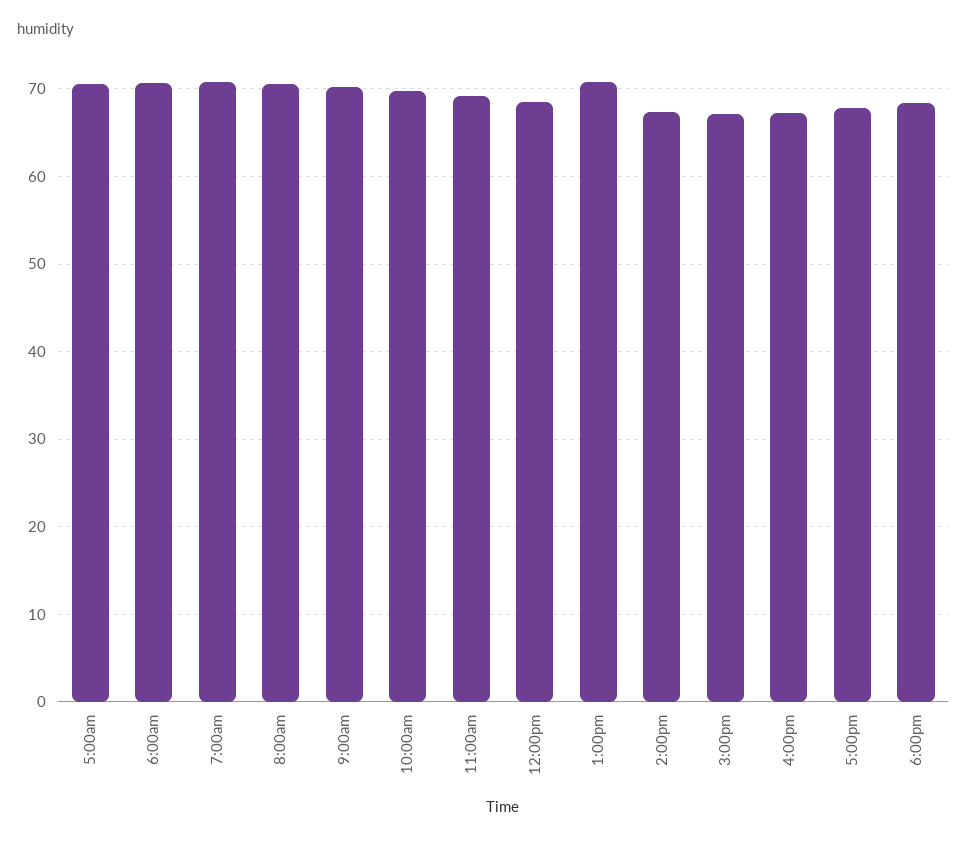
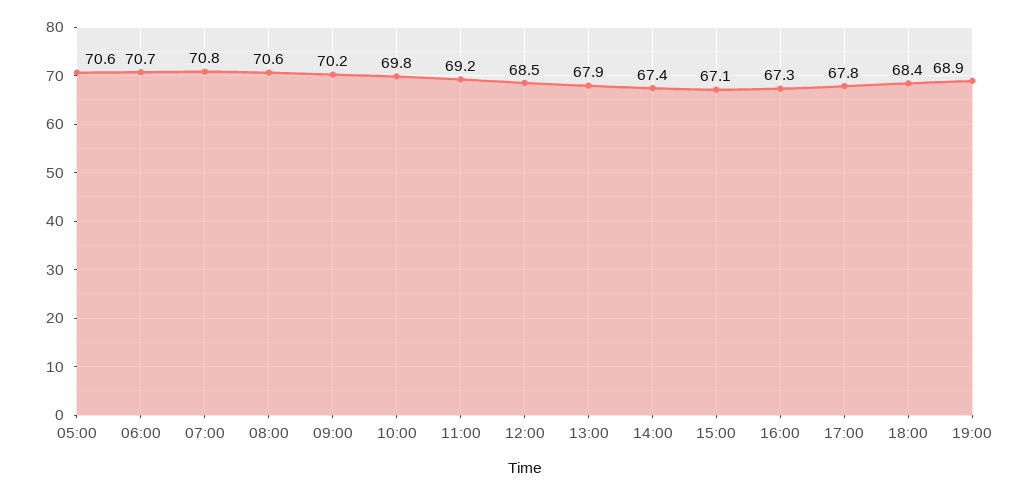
1:00pm: 71 -> 67.9
19:00: none -> 68.9

